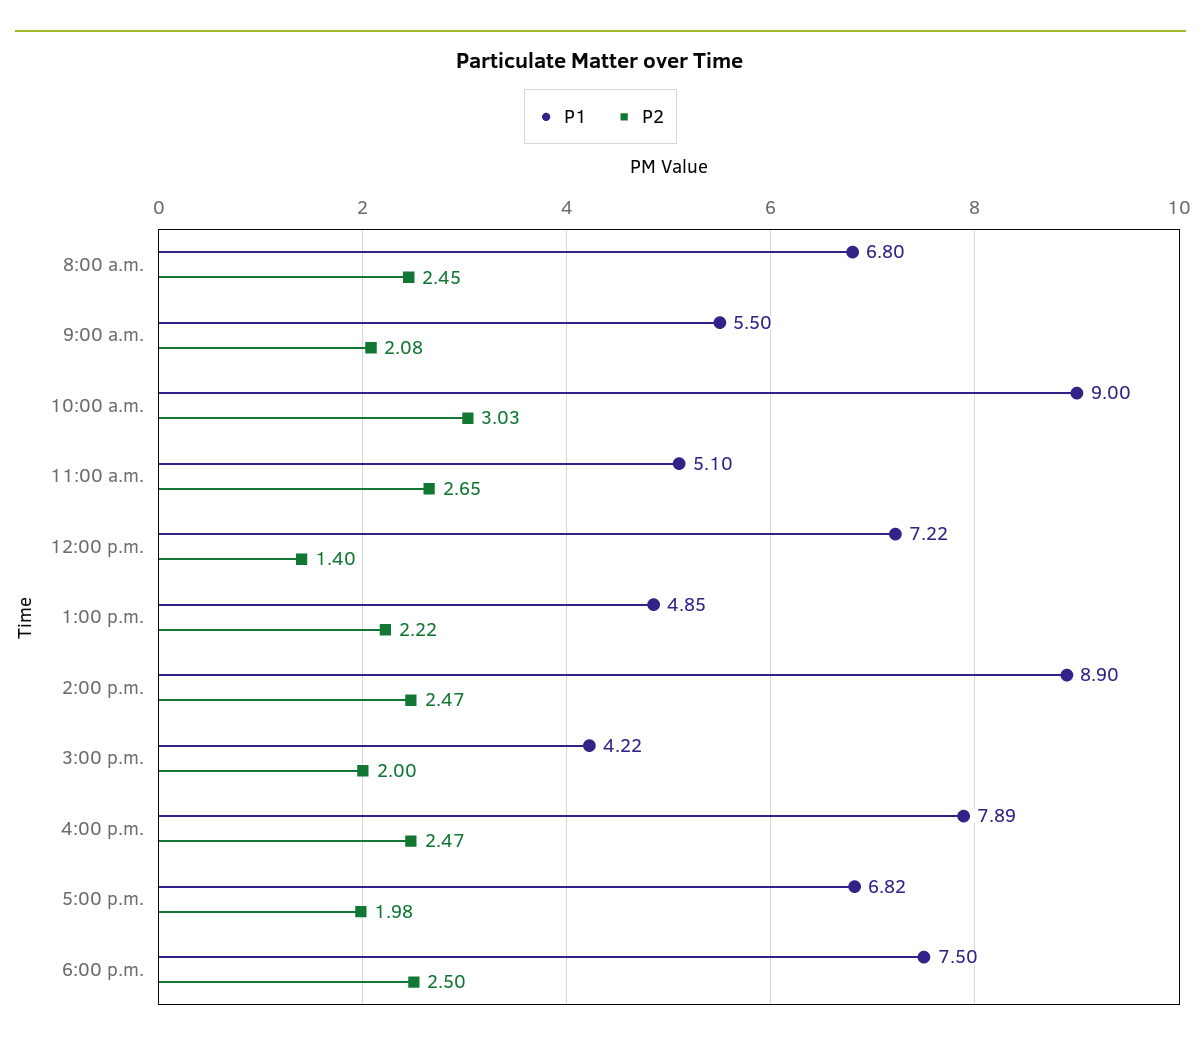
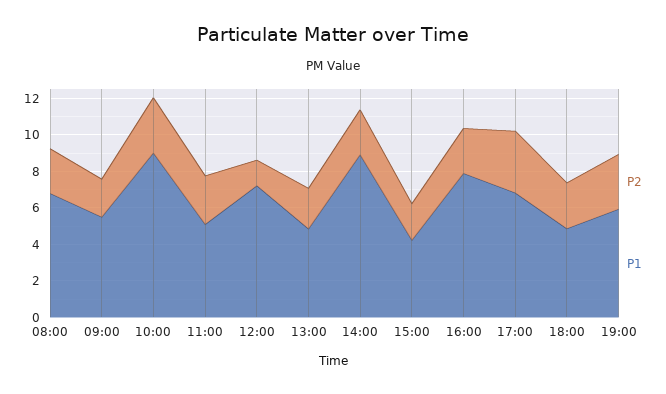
P2, 5:00 p.m.: 1.98 -> 3.5
P1, 6:00 p.m.: 7.5 -> 5
P2, 19:00: none -> 3
P1, 19:00: none -> 6

